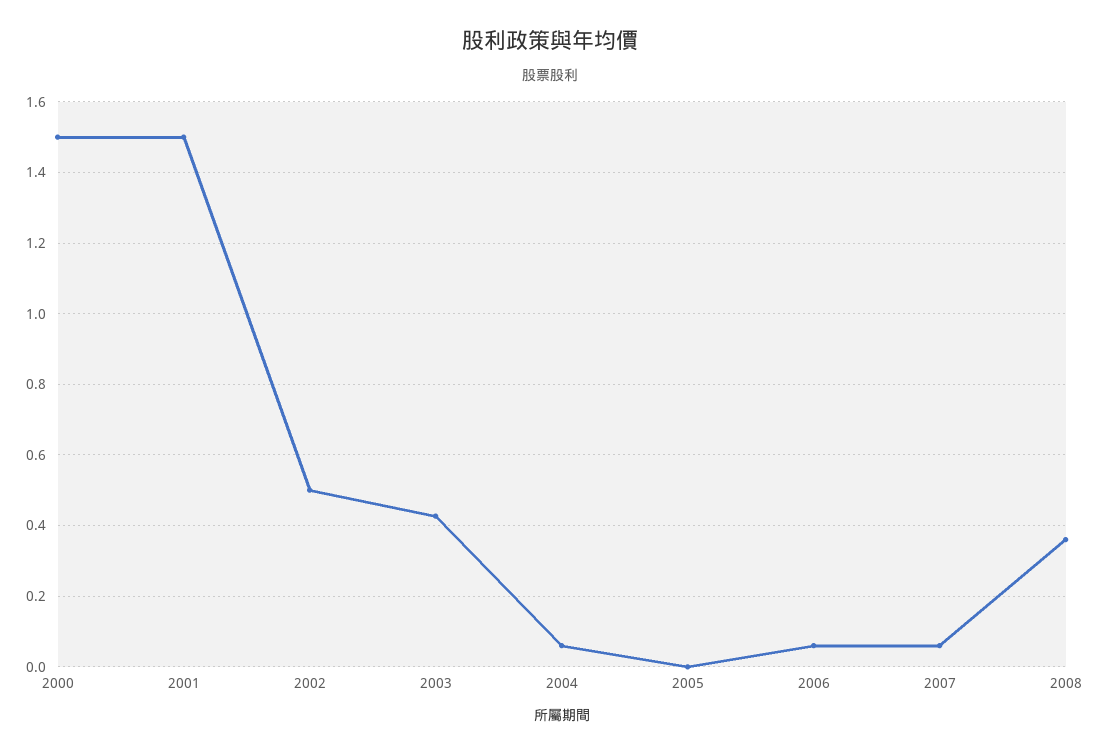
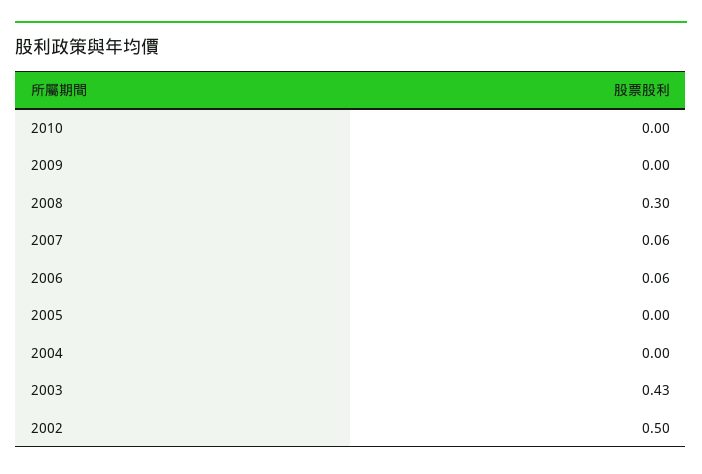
2000: 1.5 -> none
2001: 1.5 -> none
2004: 0.06 -> 0
2008: 0.36 -> 0.3
2010: none -> 0
2009: none -> 0

